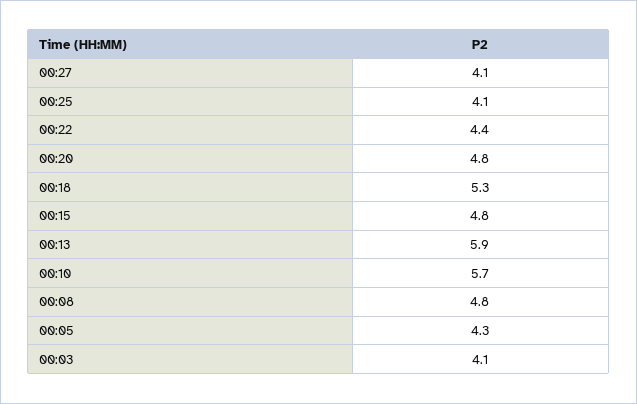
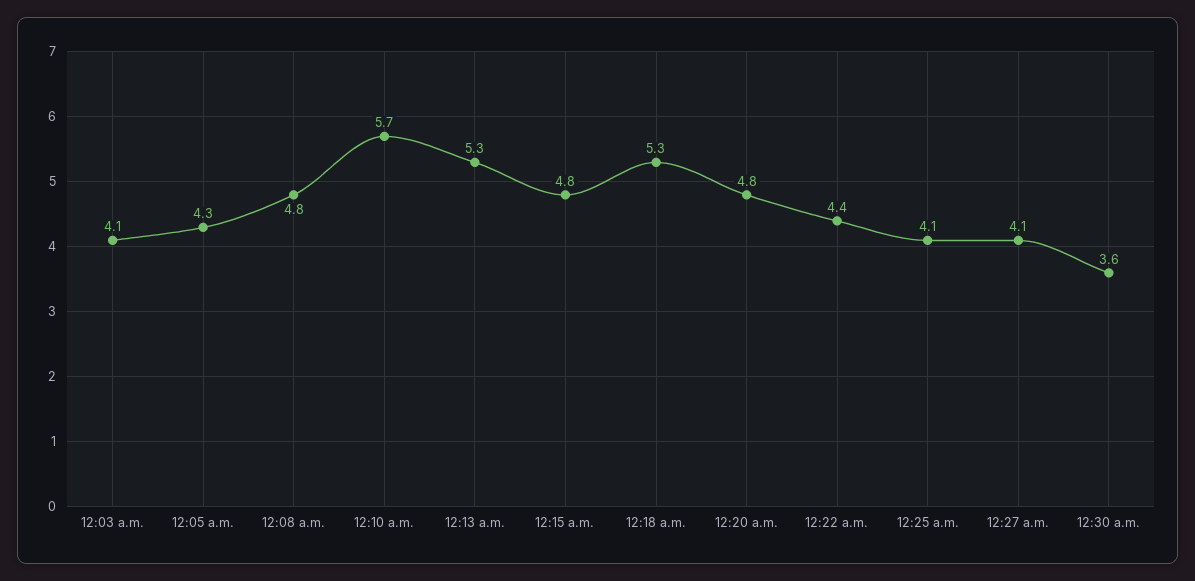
00:13: 5.9 -> 5.3
12:30 a.m.: none -> 3.6

